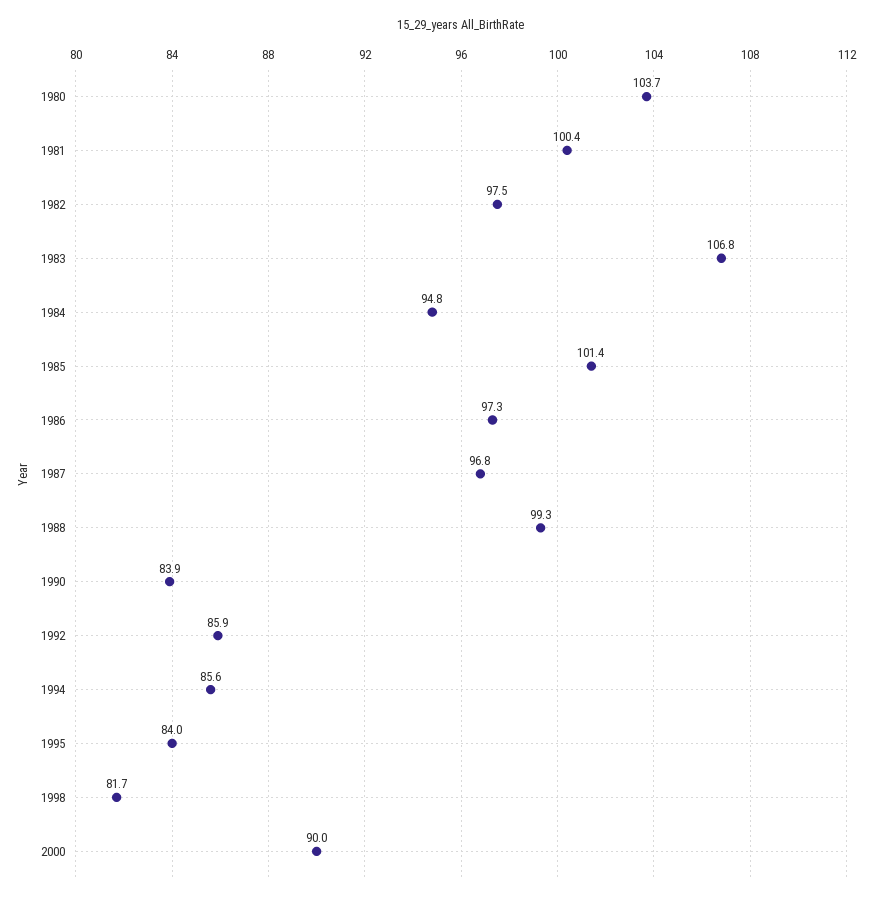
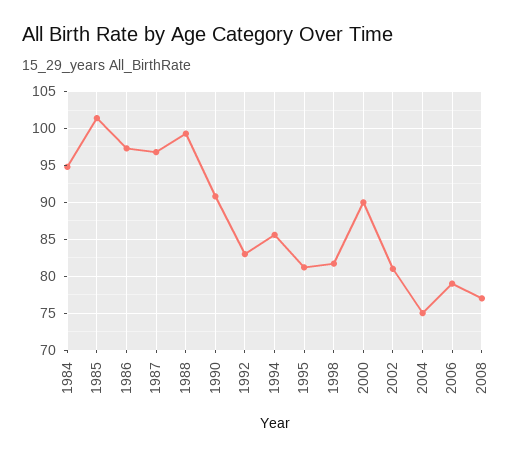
1980: 103.7 -> none
1981: 100.4 -> none
1982: 97.5 -> none
1983: 106.8 -> none
1990: 83.9 -> 91
1992: 85.9 -> 83
1995: 84 -> 81
2002: none -> 81
2004: none -> 75
2006: none -> 79
2008: none -> 77

